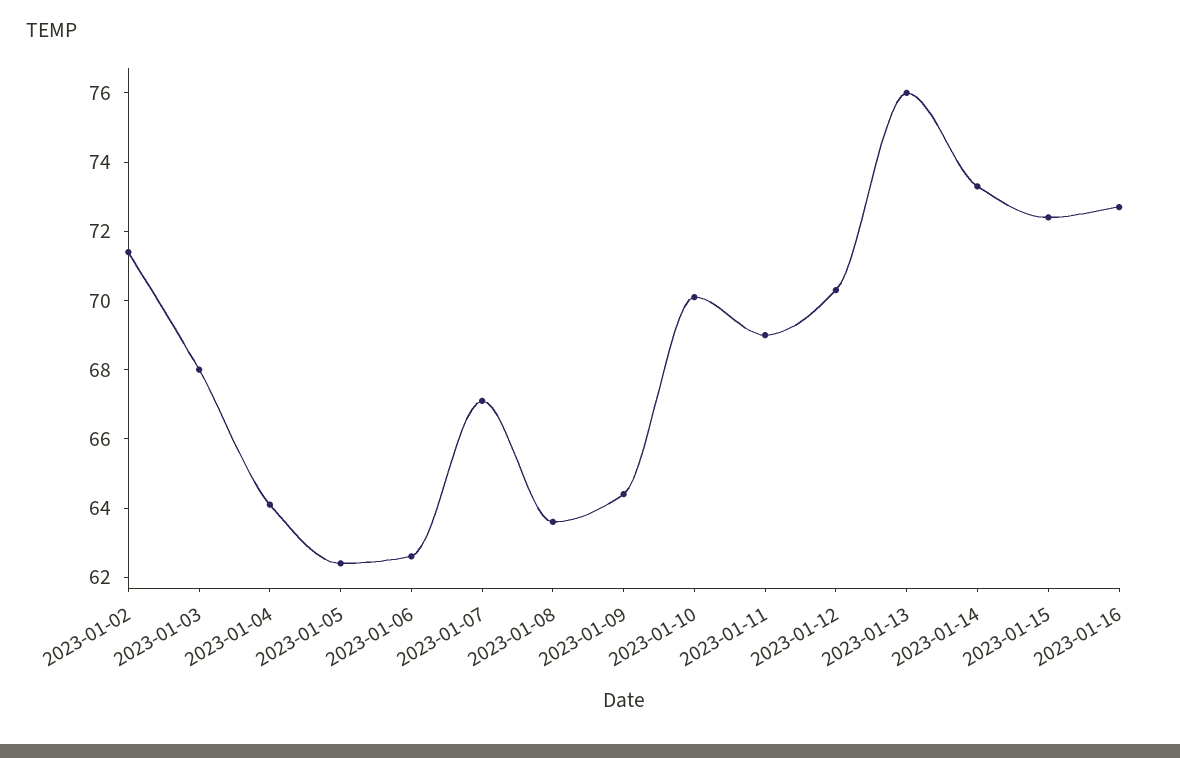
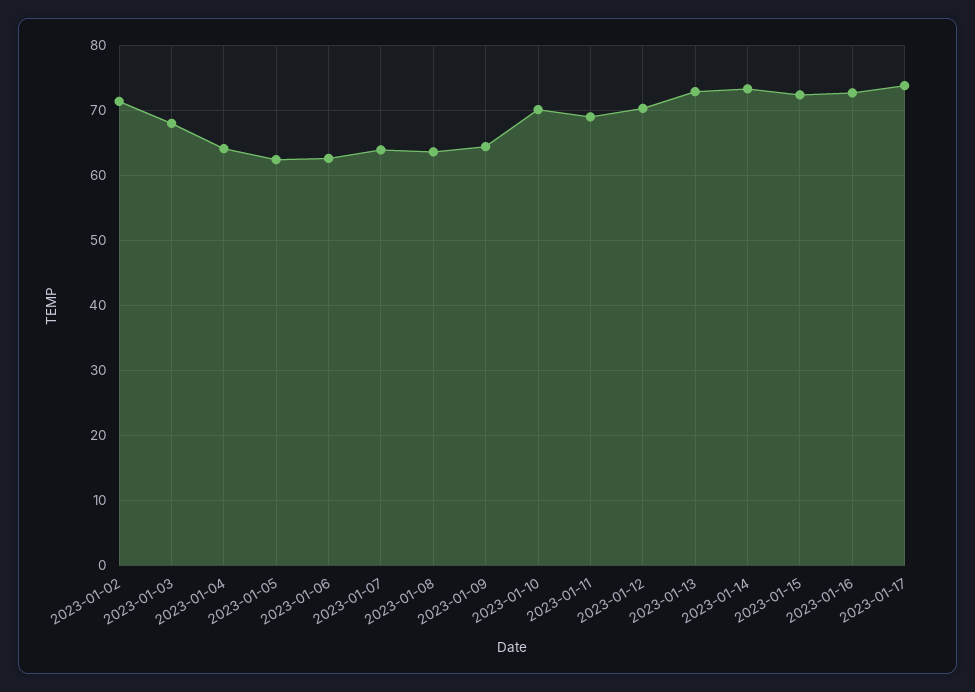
2023-01-07: 67 -> 64
2023-01-13: 76 -> 73
2023-01-17: none -> 74

